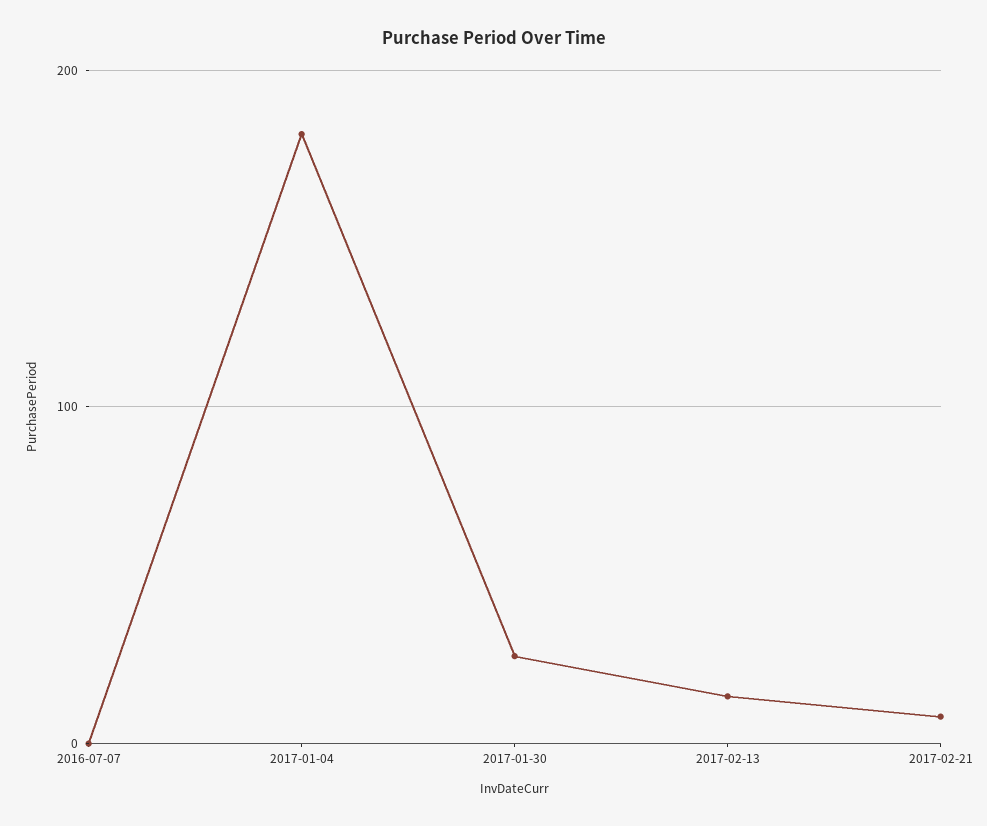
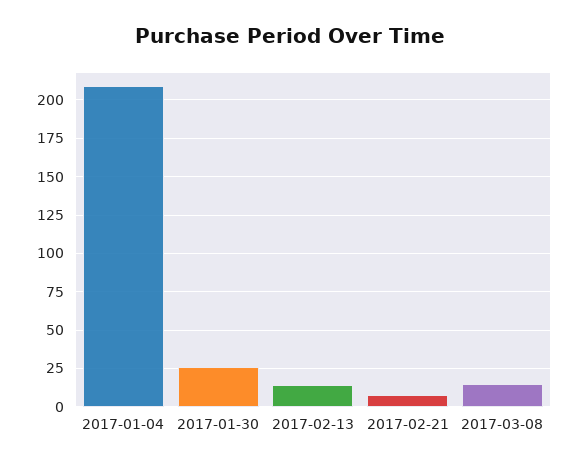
2016-07-07: 0 -> none
2017-01-04: 180 -> 210
2017-03-08: none -> 15

